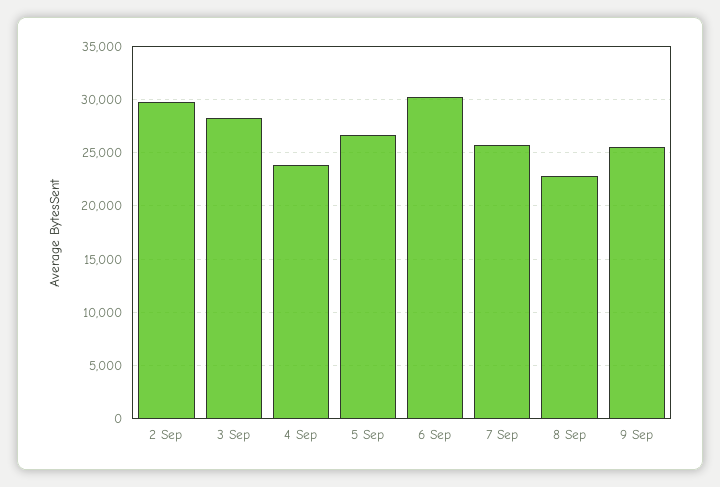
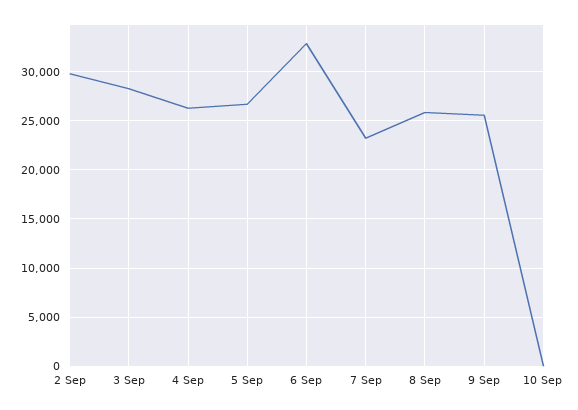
4 Sep: 24000 -> 26000
6 Sep: 30000 -> 33000
7 Sep: 26000 -> 23000
8 Sep: 23000 -> 26000
10 Sep: none -> 0

